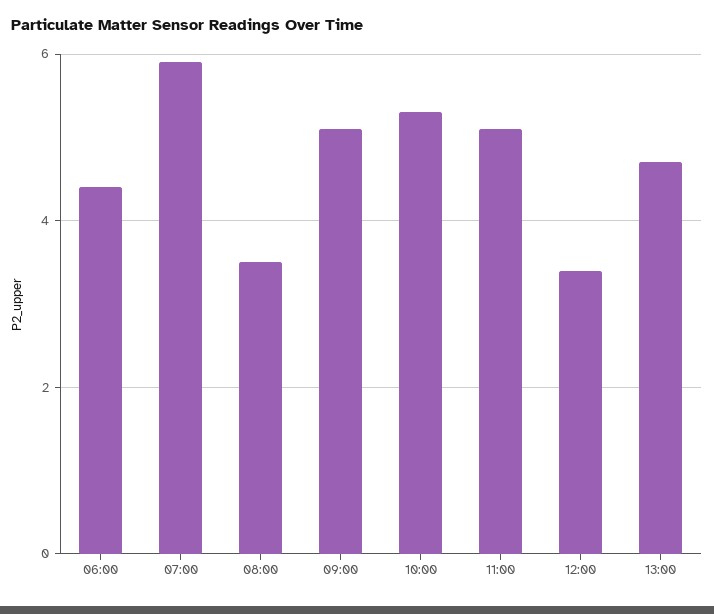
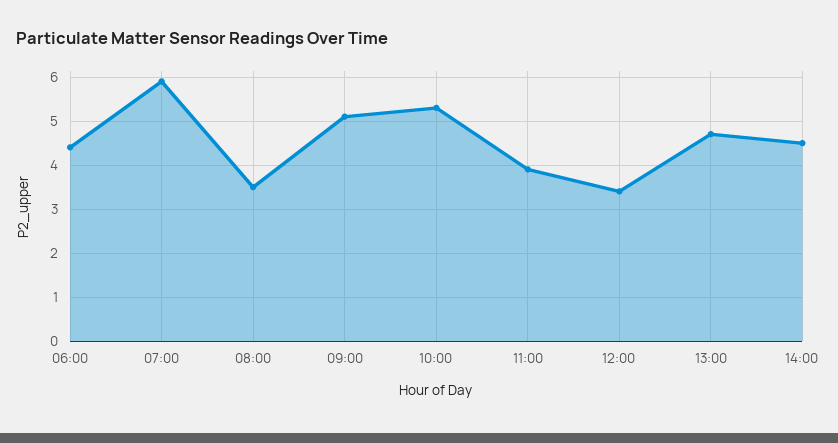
11:00: 5 -> 4
14:00: none -> 4.5

